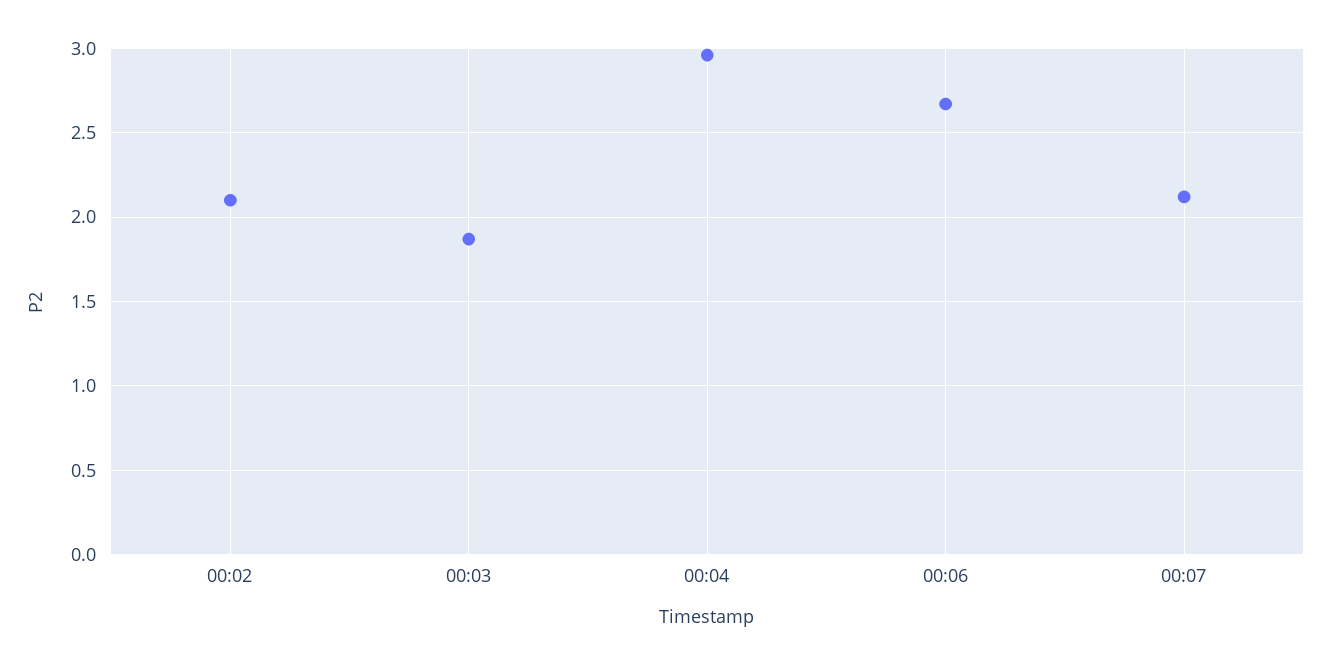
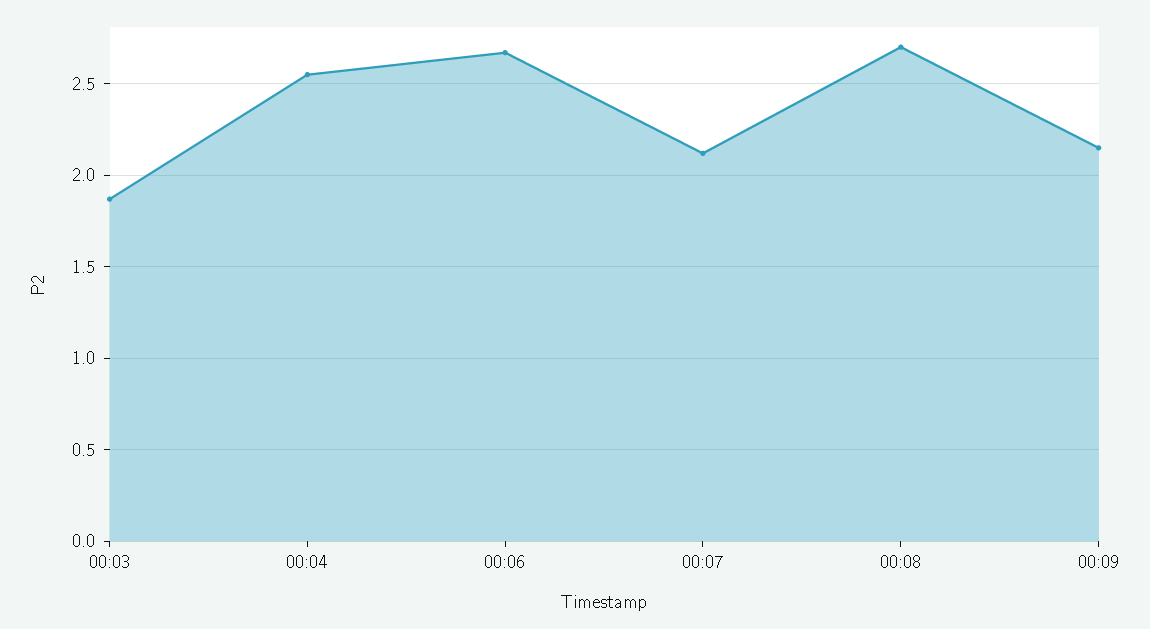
00:02: 2.1 -> none
00:04: 2.95 -> 2.55
00:08: none -> 2.7
00:09: none -> 2.15

